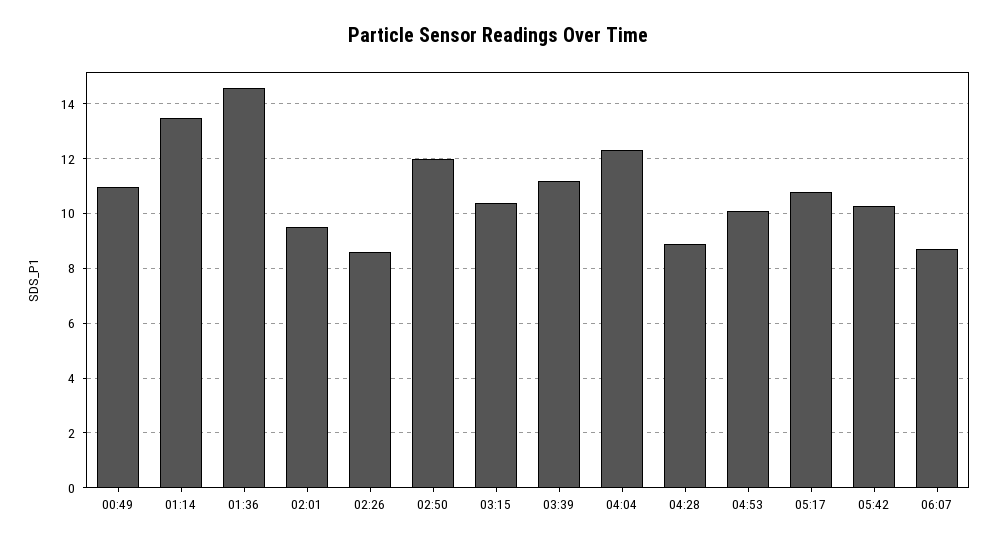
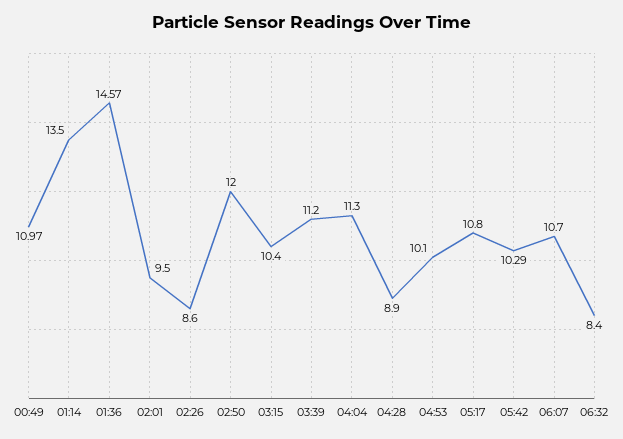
04:04: 12.25 -> 11.3
06:07: 8.75 -> 10.7
06:32: none -> 8.4

